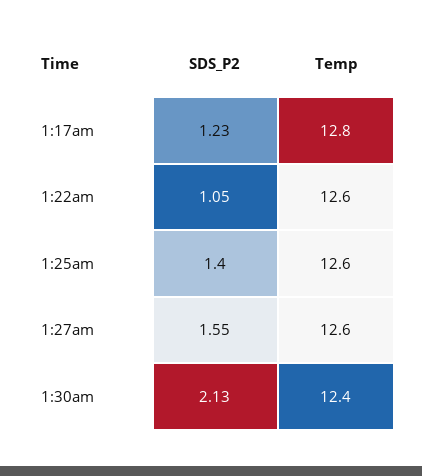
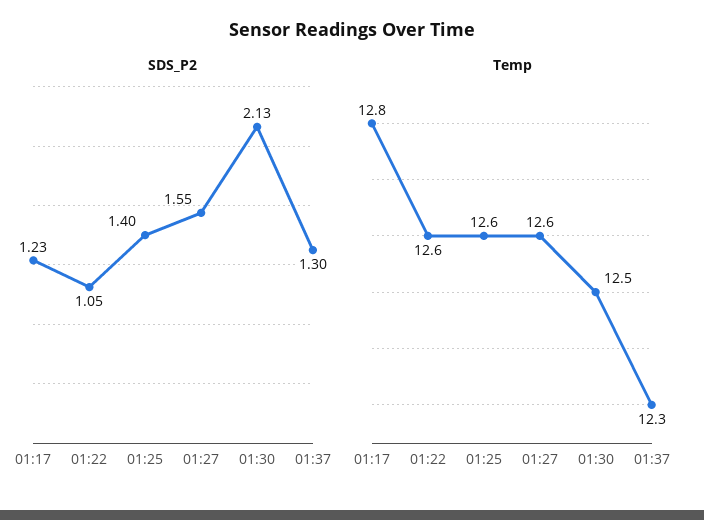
Temp, 1:30am: 12.4 -> 12.5
SDS_P2, 01:37: none -> 1.3
Temp, 01:37: none -> 12.3

